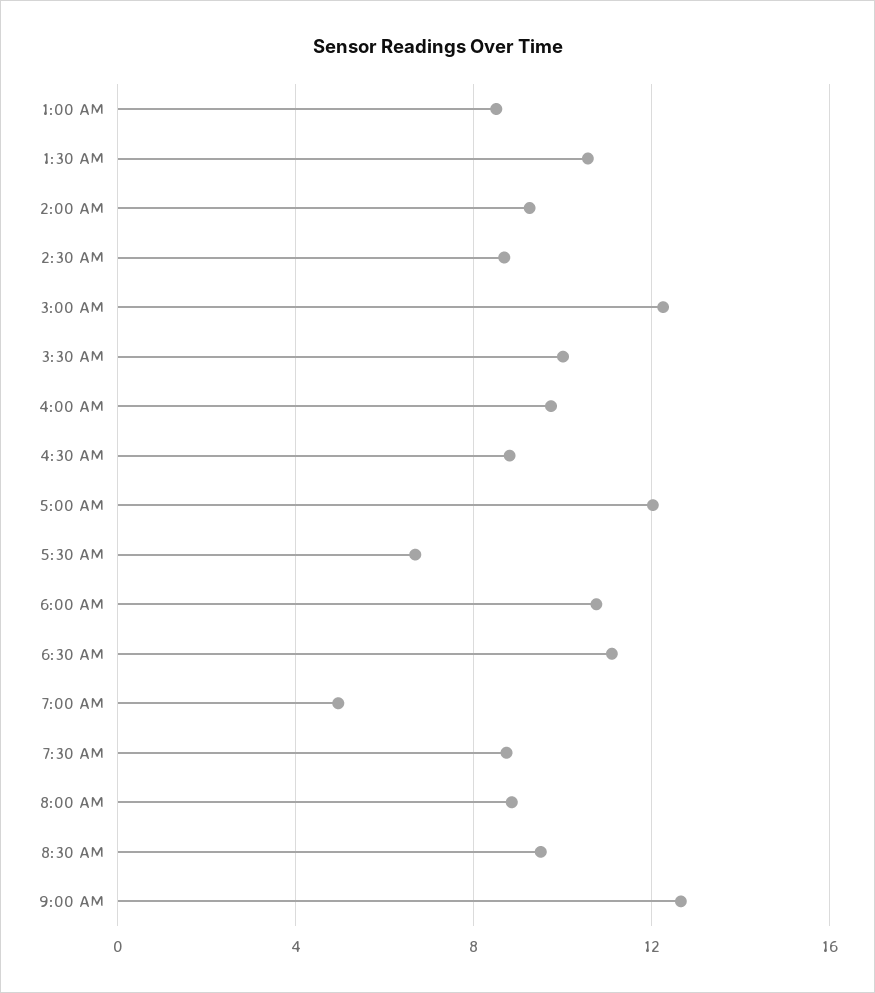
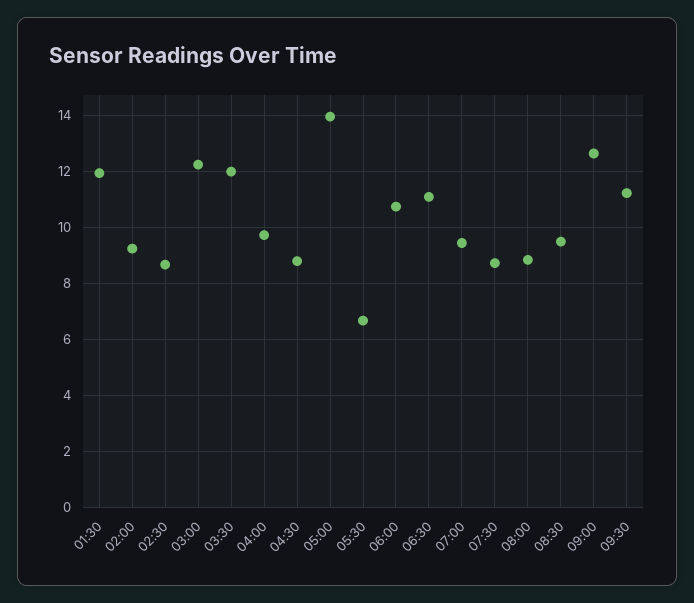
1:00 AM: 8.5 -> none
1:30 AM: 10.5 -> 12
3:30 AM: 10 -> 12
5:00 AM: 12 -> 14
7:00 AM: 5 -> 9.5
09:30: none -> 11.25

